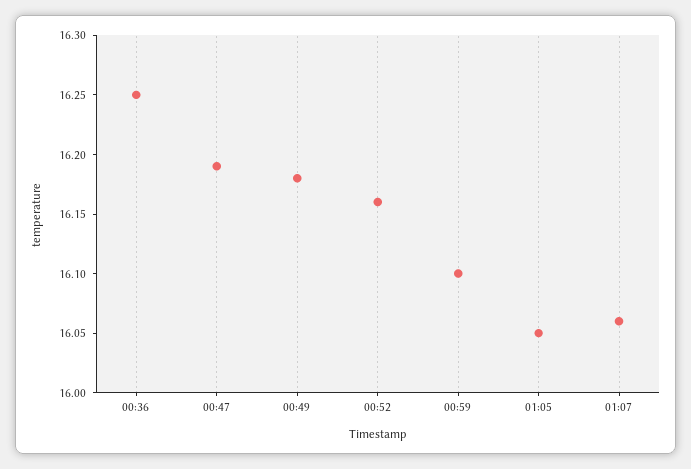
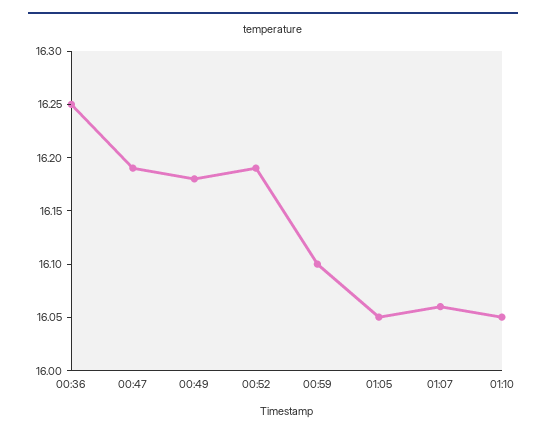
00:52: 16.16 -> 16.19
01:10: none -> 16.05

